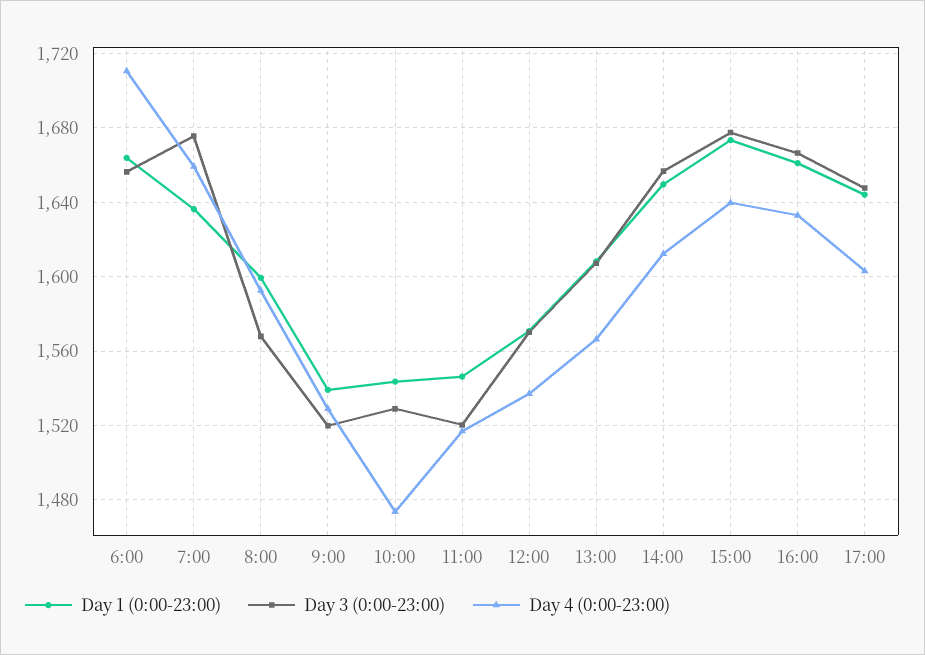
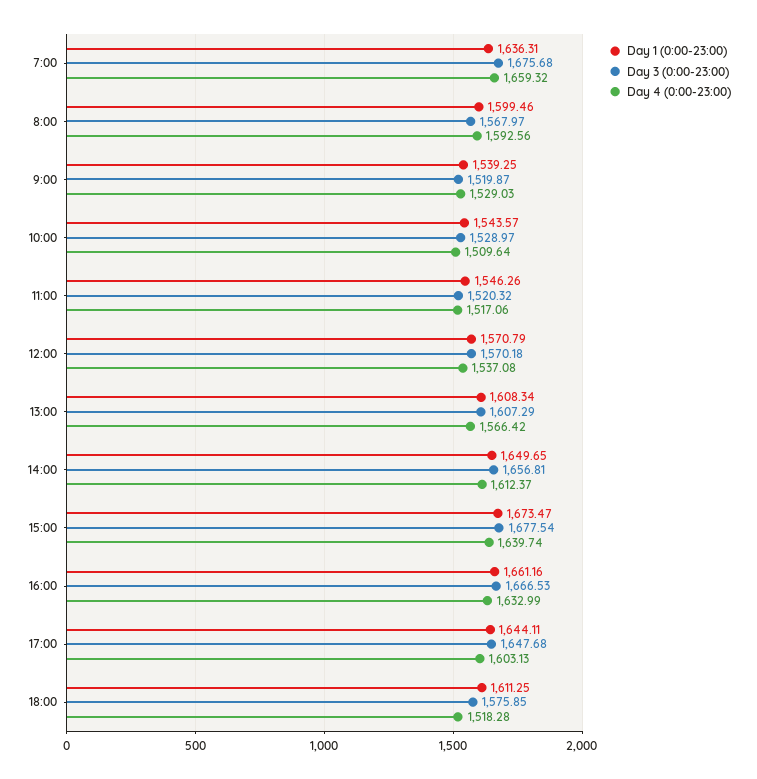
Day 1 (0:00-23:00), 6:00: 1665 -> none
Day 3 (0:00-23:00), 6:00: 1655 -> none
Day 4 (0:00-23:00), 6:00: 1710 -> none
Day 4 (0:00-23:00), 10:00: 1475 -> 1509.64
Day 1 (0:00-23:00), 18:00: none -> 1611.25
Day 3 (0:00-23:00), 18:00: none -> 1575.85
Day 4 (0:00-23:00), 18:00: none -> 1518.28

